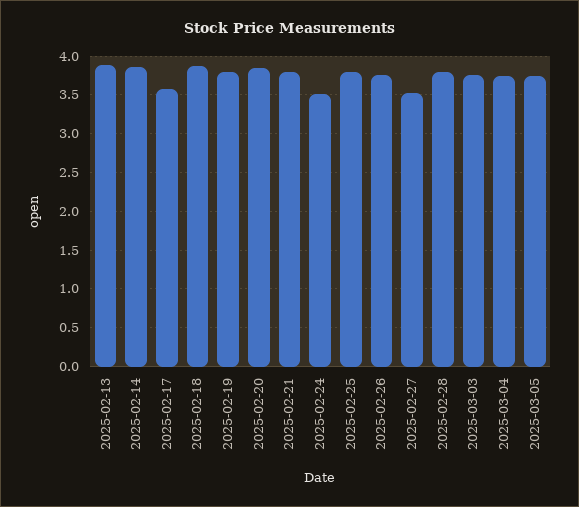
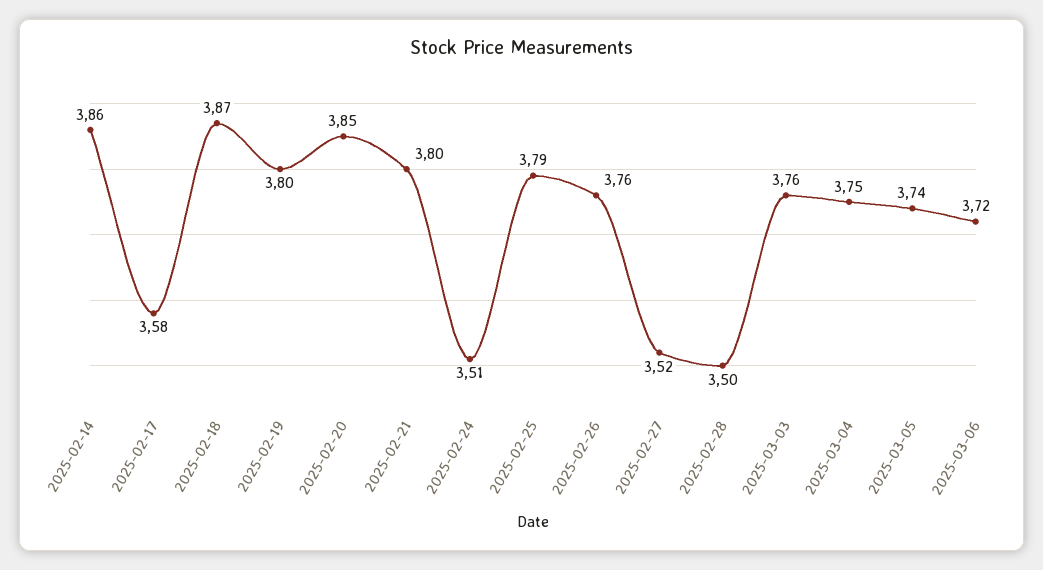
2025-02-13: 3.9 -> none
2025-02-28: 3.8 -> 3.5
2025-03-06: none -> 3.72

